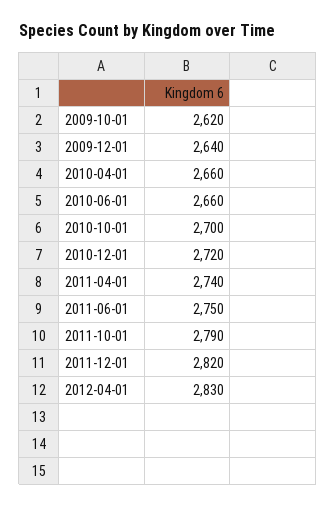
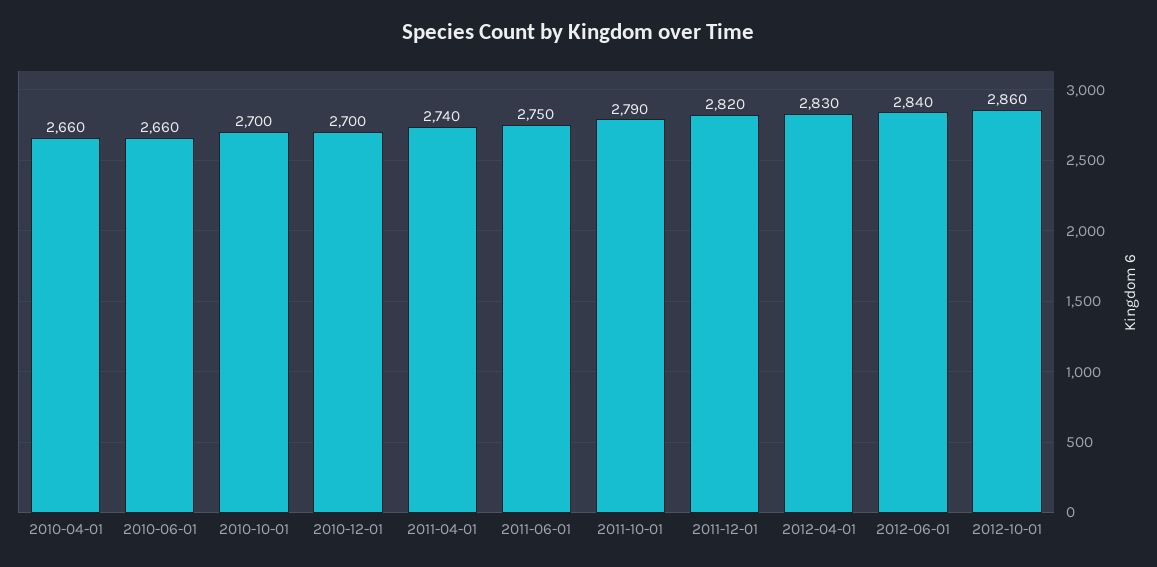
2009-10-01: 2620 -> none
2009-12-01: 2640 -> none
2010-12-01: 2720 -> 2700
2012-06-01: none -> 2840
2012-10-01: none -> 2860

